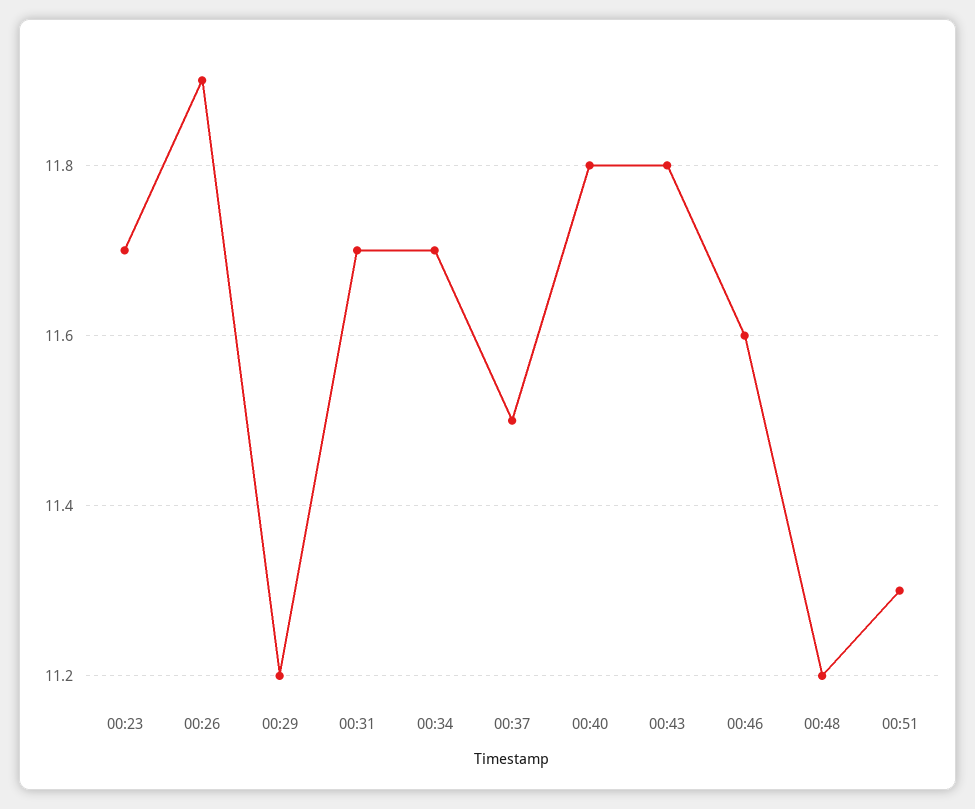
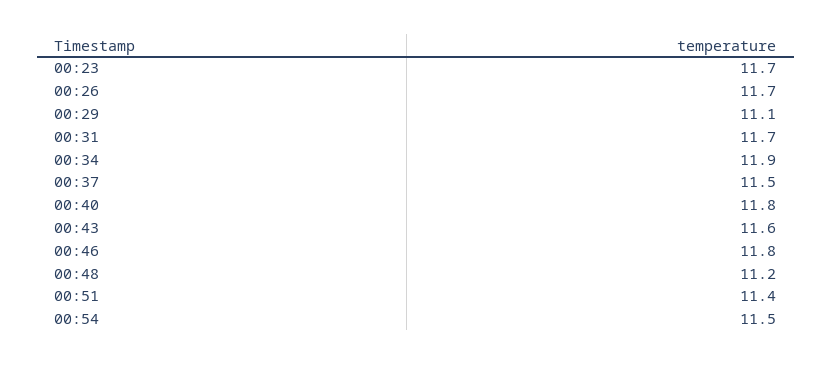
00:26: 11.9 -> 11.7
00:29: 11.2 -> 11.1
00:34: 11.7 -> 11.9
00:43: 11.8 -> 11.6
00:46: 11.6 -> 11.8
00:51: 11.3 -> 11.4
00:54: none -> 11.5

